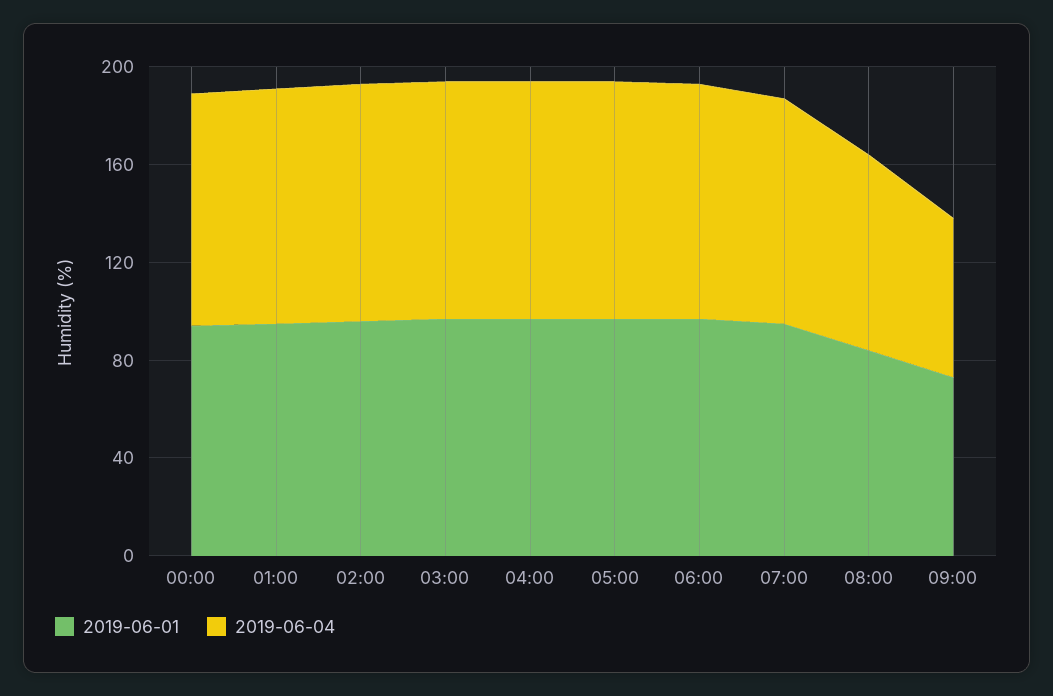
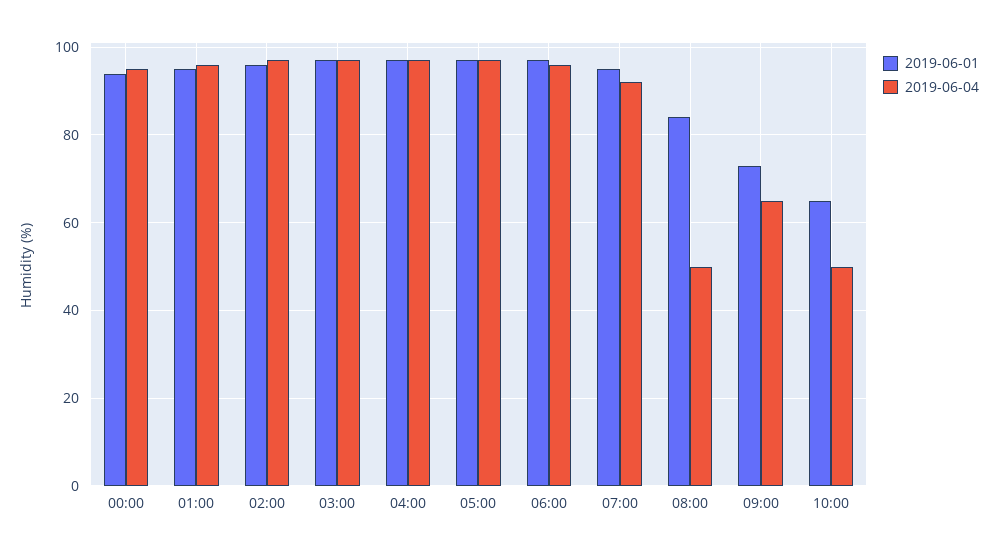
2019-06-04, 08:00: 80 -> 50
2019-06-01, 10:00: none -> 65
2019-06-04, 10:00: none -> 50

